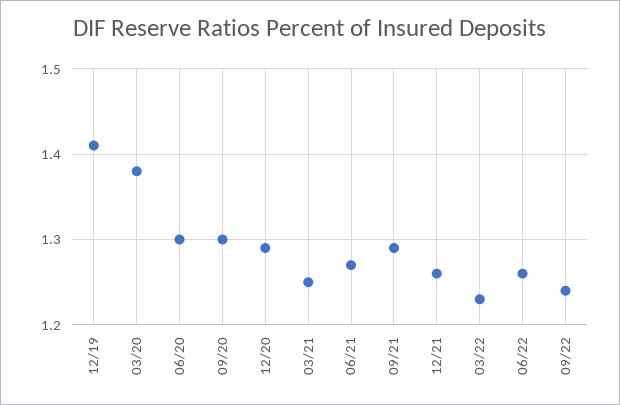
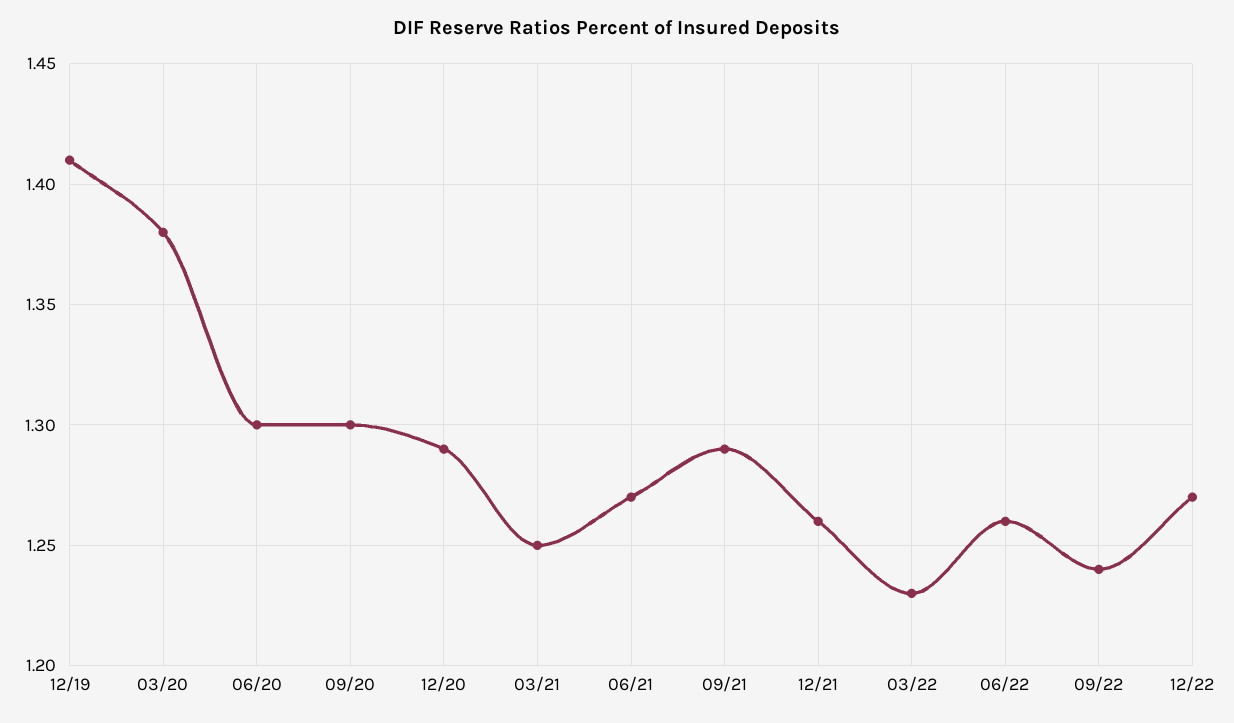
12/22: none -> 1.27

